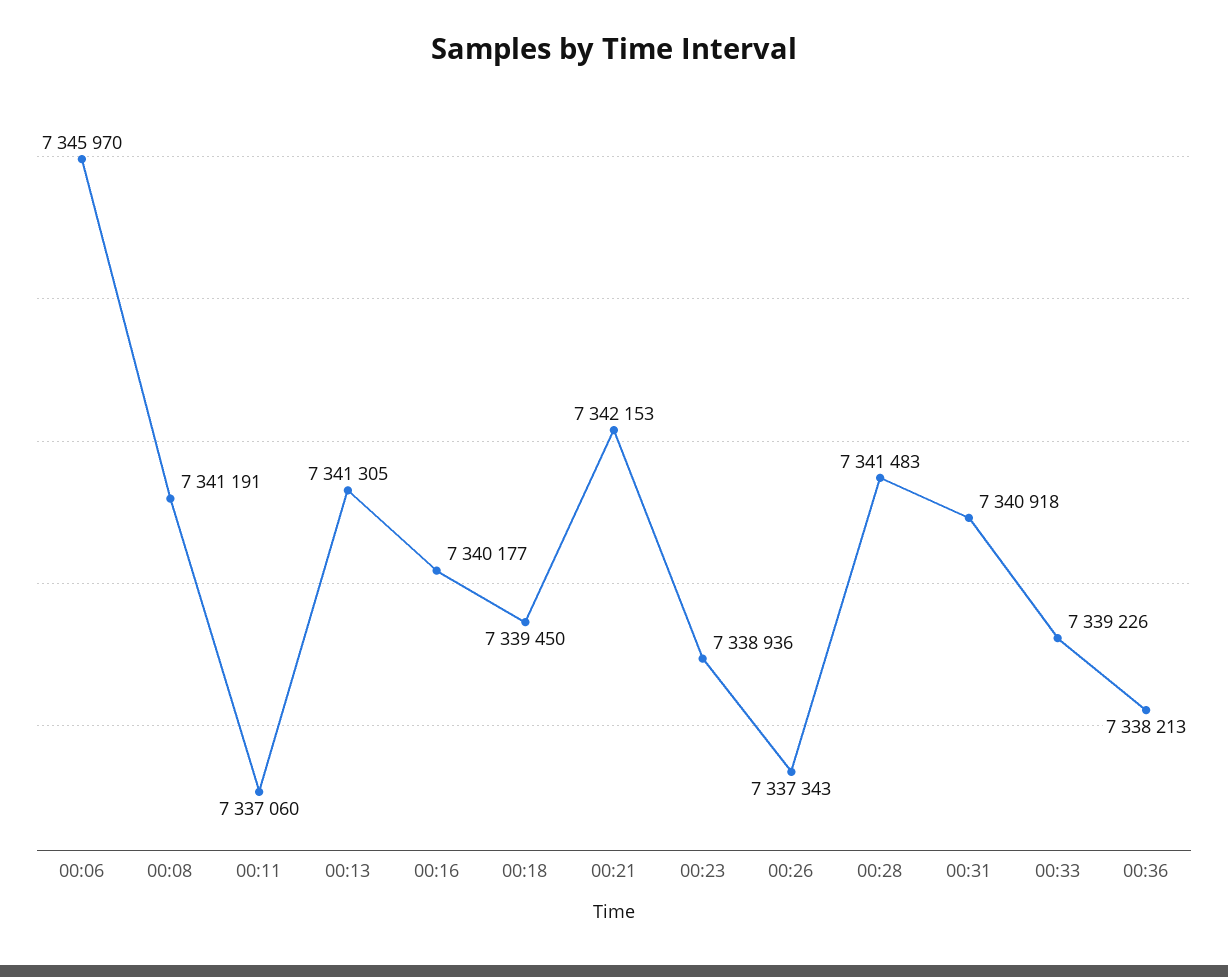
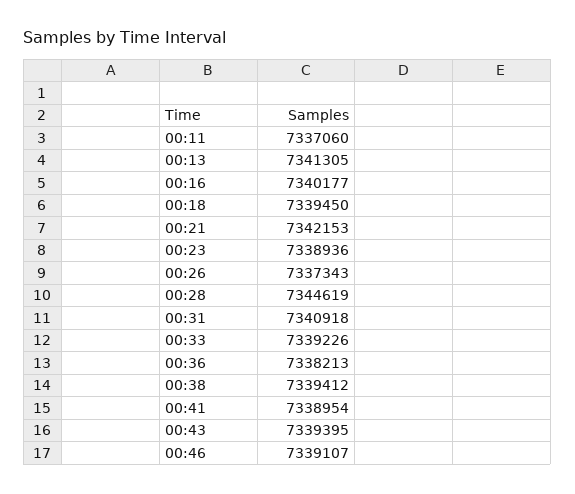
00:06: 7345970 -> none
00:08: 7341191 -> none
00:28: 7341483 -> 7344619
00:38: none -> 7339412
00:41: none -> 7338954
00:43: none -> 7339395
00:46: none -> 7339107

